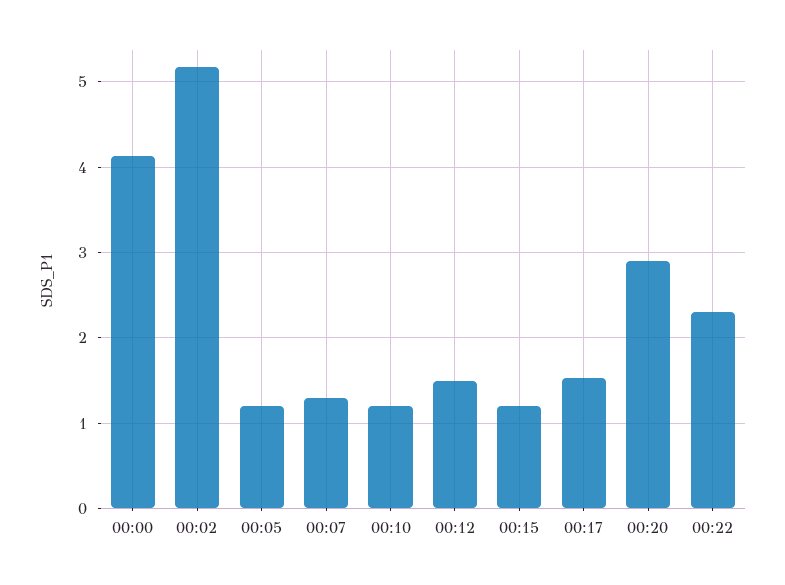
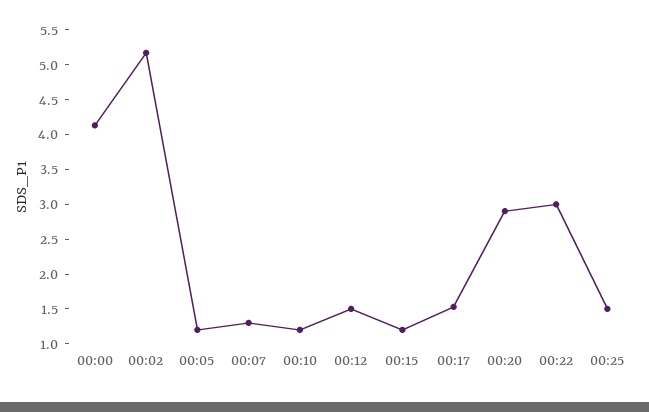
00:22: 2.3 -> 3
00:25: none -> 1.5

